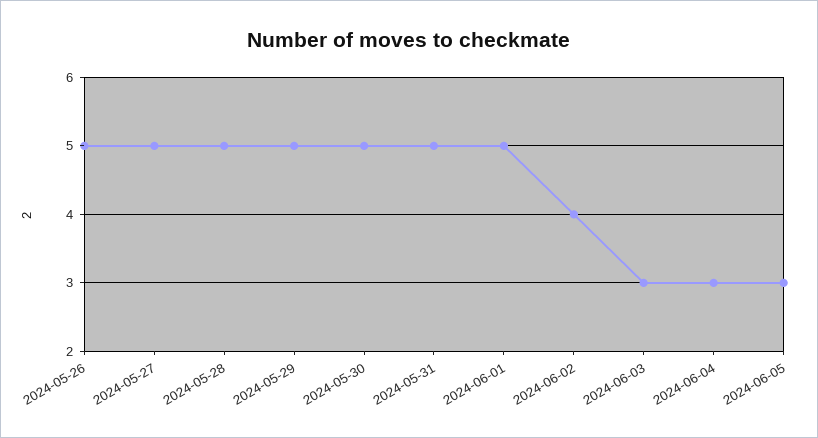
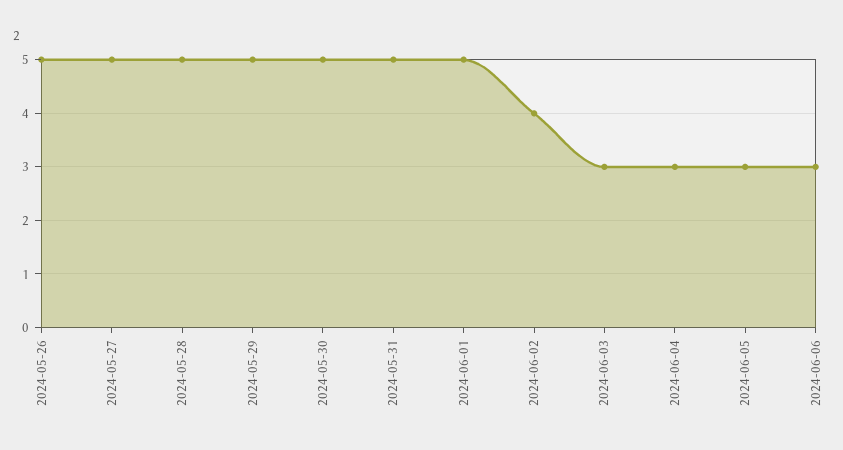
2024-06-06: none -> 3

